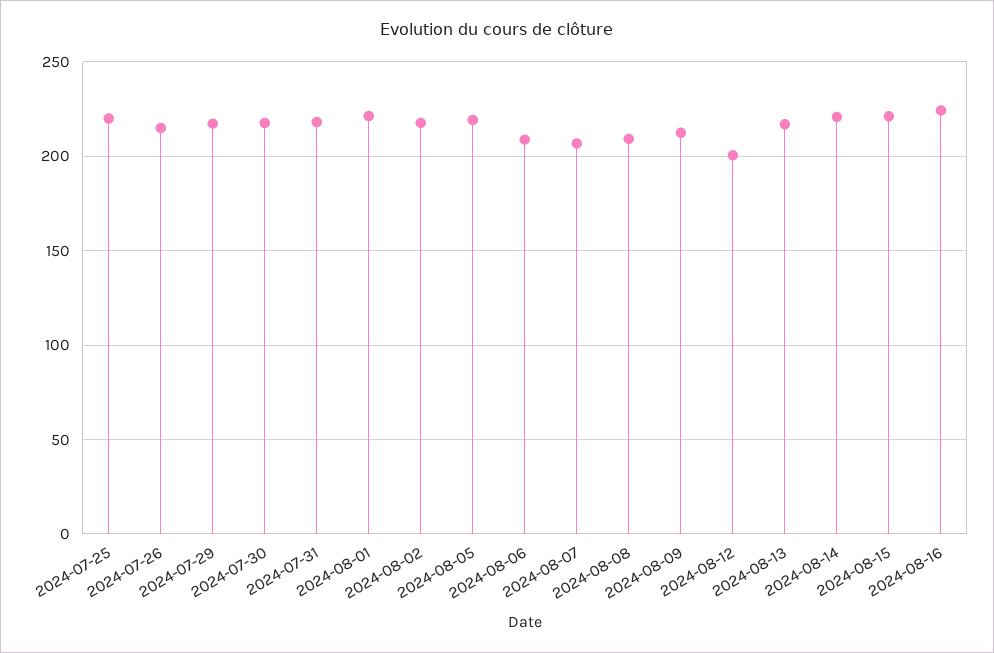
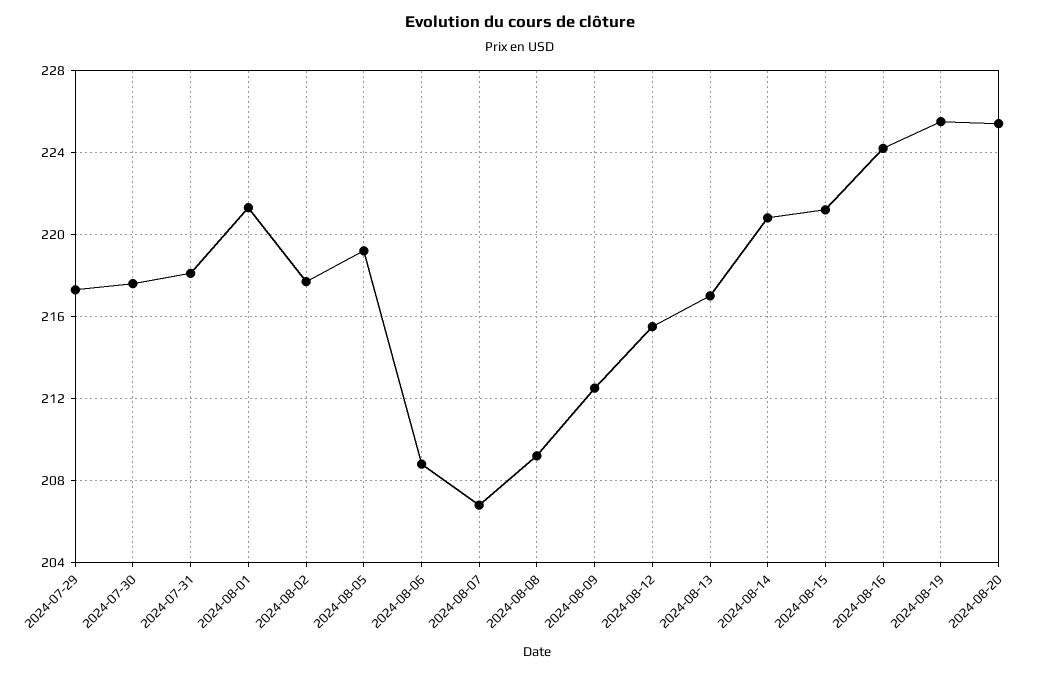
2024-07-25: 220 -> none
2024-07-26: 215 -> none
2024-08-12: 200 -> 215.5
2024-08-19: none -> 225.5
2024-08-20: none -> 225.5

